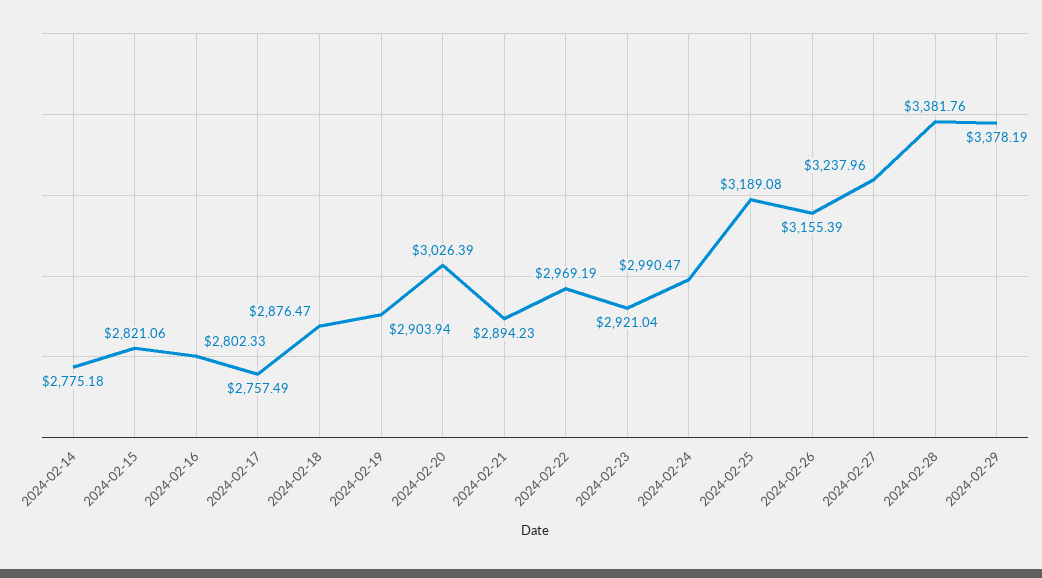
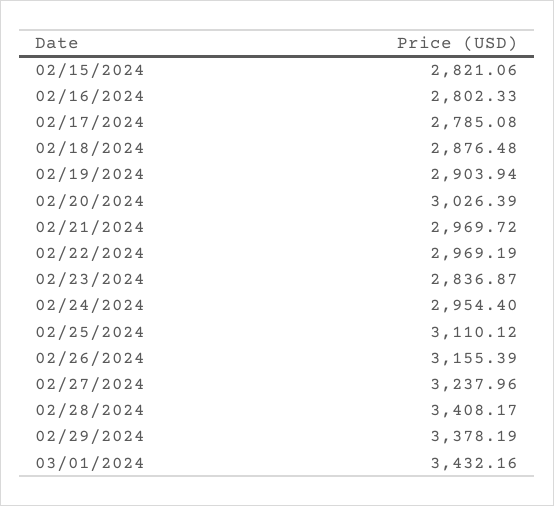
2024-02-14: 2775.18 -> none
2024-02-17: 2757.49 -> 2785.08
2024-02-18: 2876.47 -> 2876.48
2024-02-21: 2894.23 -> 2969.72
2024-02-23: 2921.04 -> 2836.87
2024-02-24: 2990.47 -> 2954.4
2024-02-25: 3189.08 -> 3110.12
2024-02-28: 3381.76 -> 3408.17
03/01/2024: none -> 3432.16

